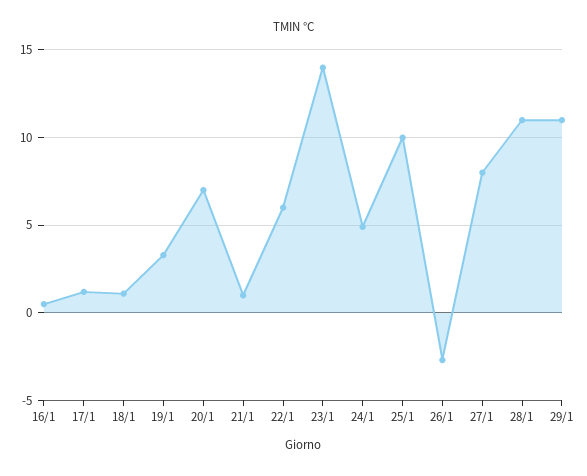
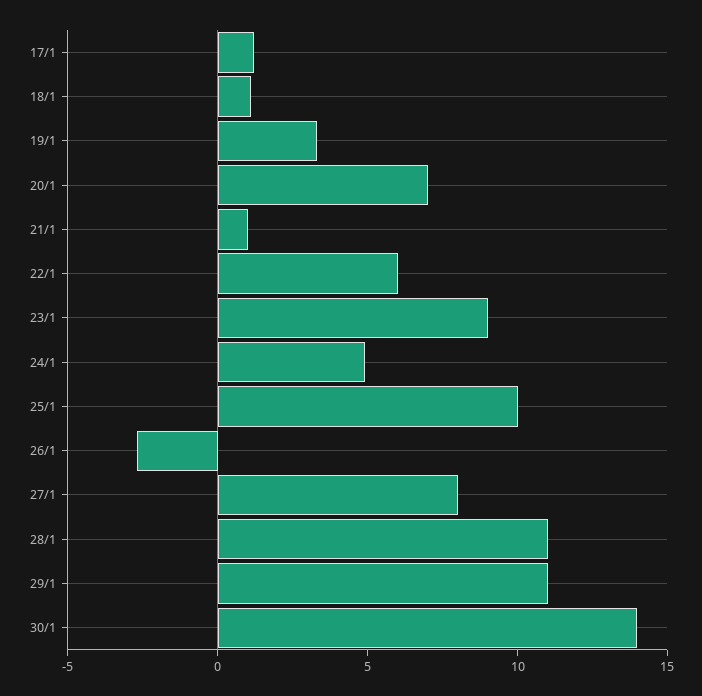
16/1: 0.5 -> none
23/1: 14 -> 9
30/1: none -> 14

